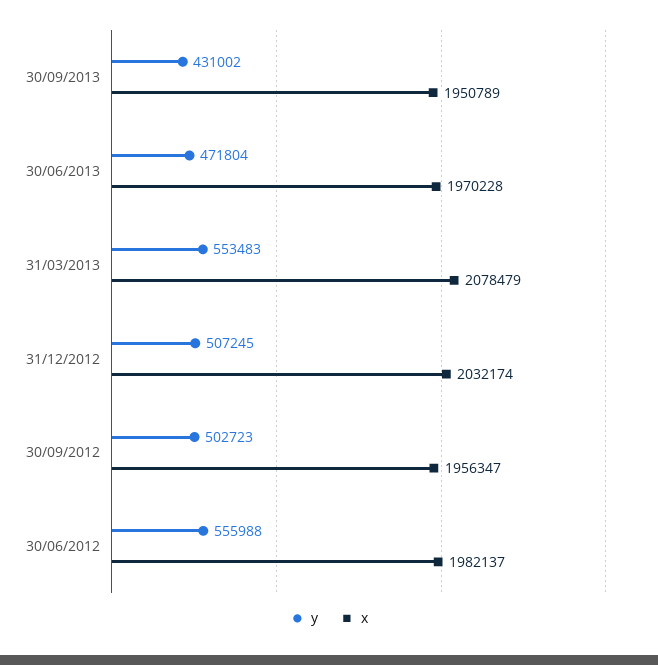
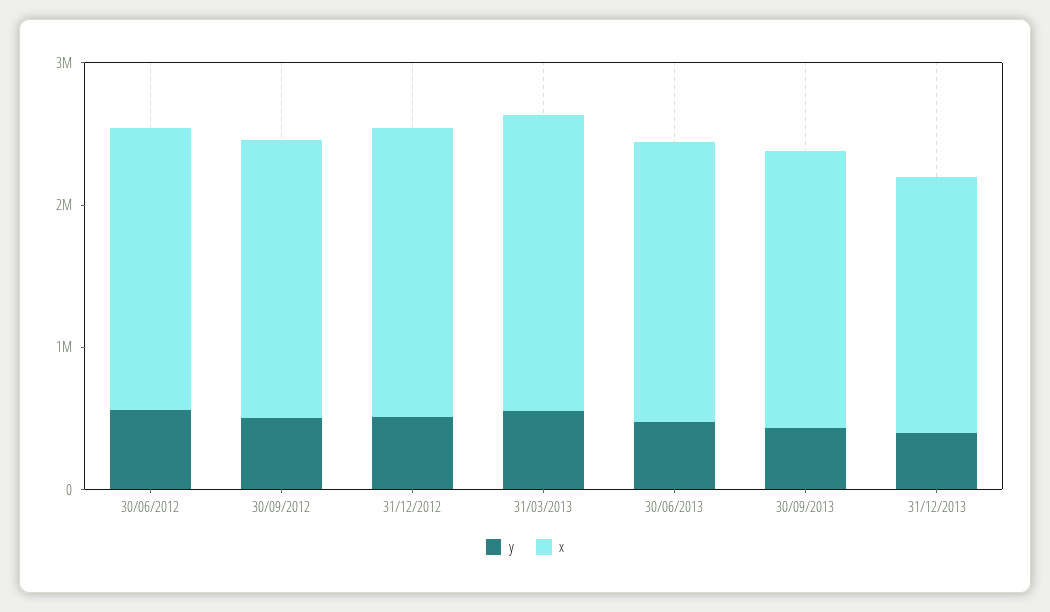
y, 31/12/2013: none -> 400000
x, 31/12/2013: none -> 1800000

